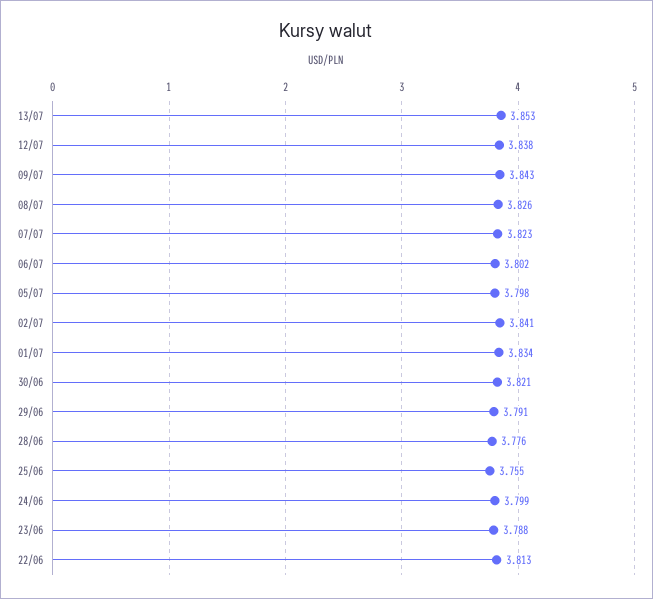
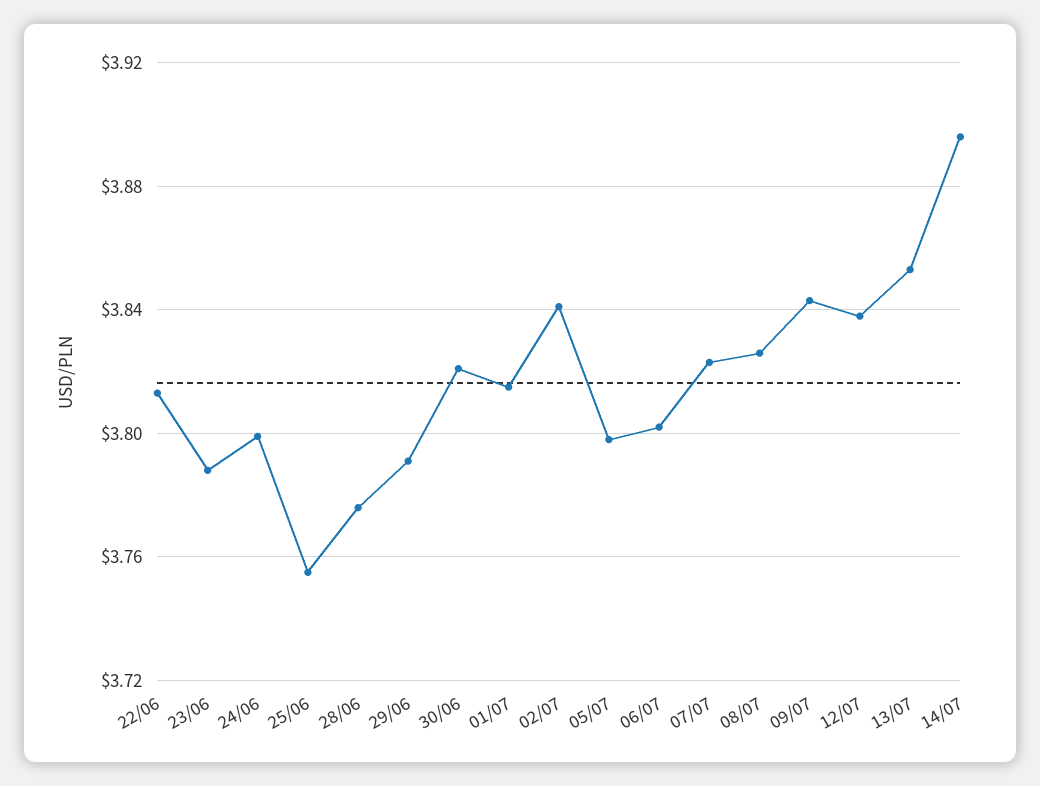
01/07: 3.834 -> 3.815
14/07: none -> 3.895

